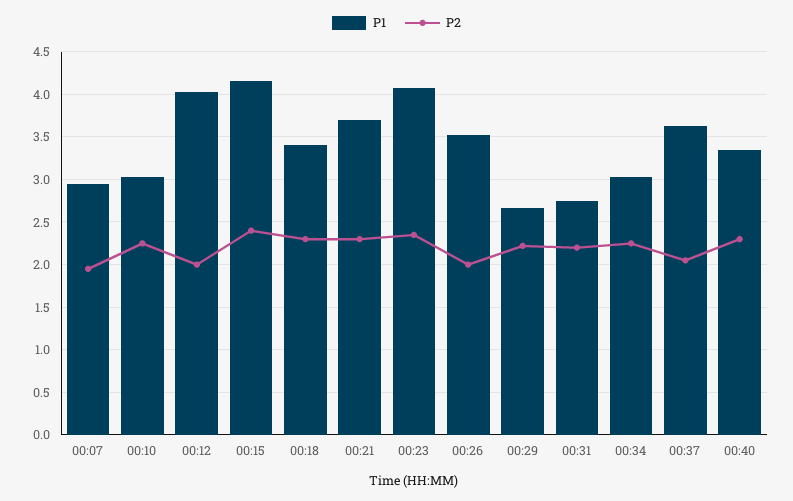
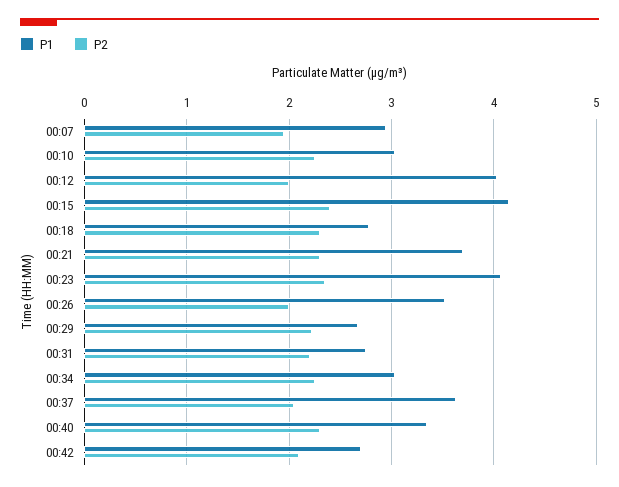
P1, 00:18: 3.4 -> 2.8
P1, 00:42: none -> 2.7
P2, 00:42: none -> 2.1

